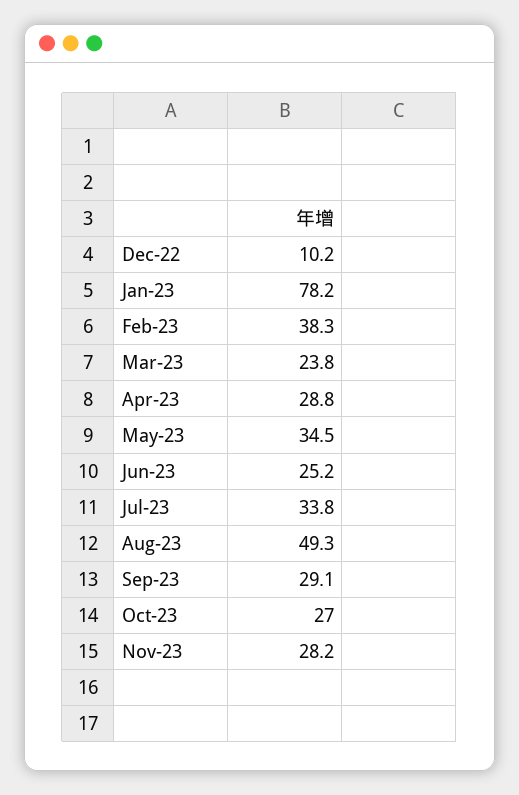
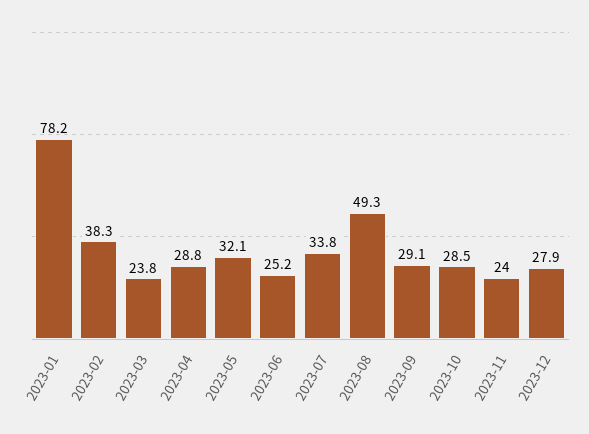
Dec-22: 10.2 -> none
May-23: 34.5 -> 32.1
Oct-23: 27 -> 28.5
Nov-23: 28.2 -> 24
2023-12: none -> 27.9

